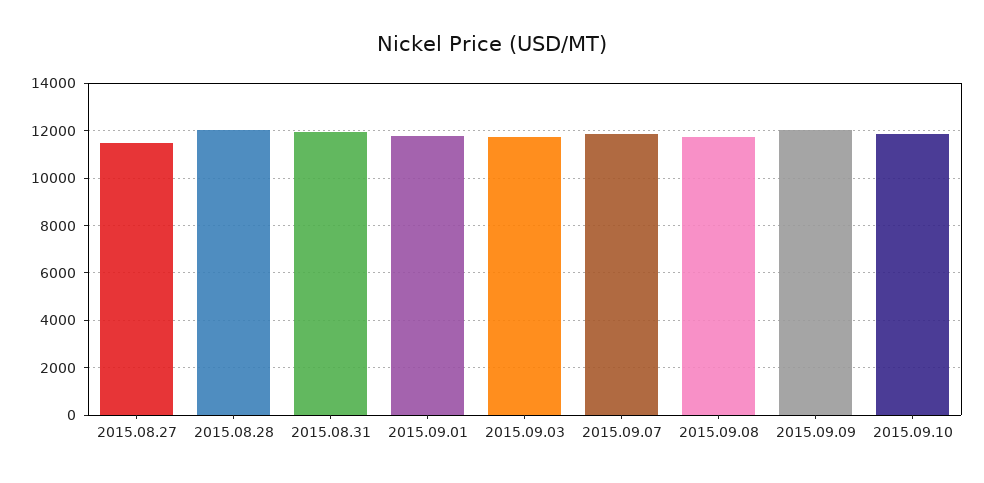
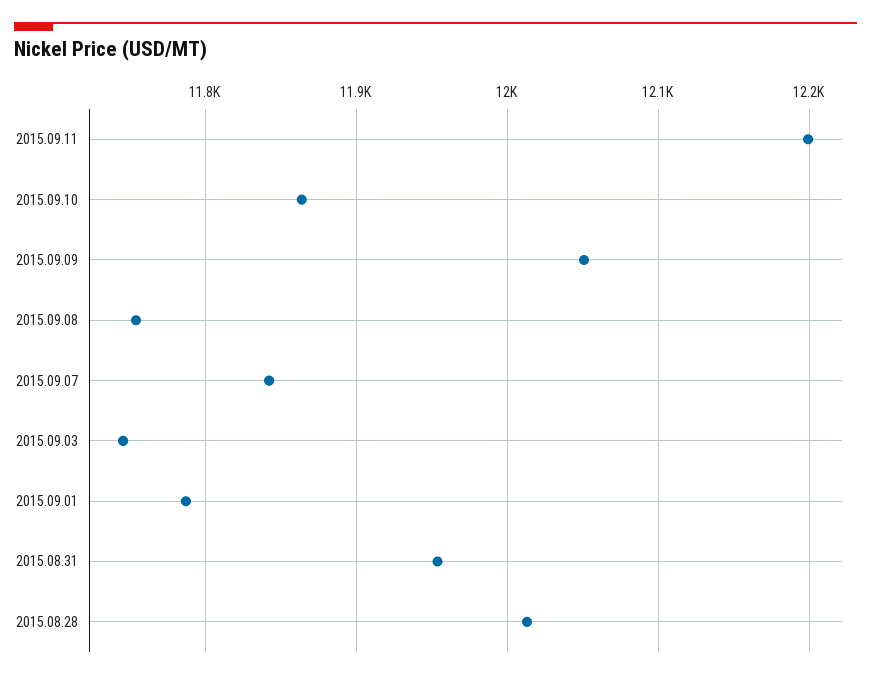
2015.08.27: 11500 -> none
2015.09.11: none -> 12200

